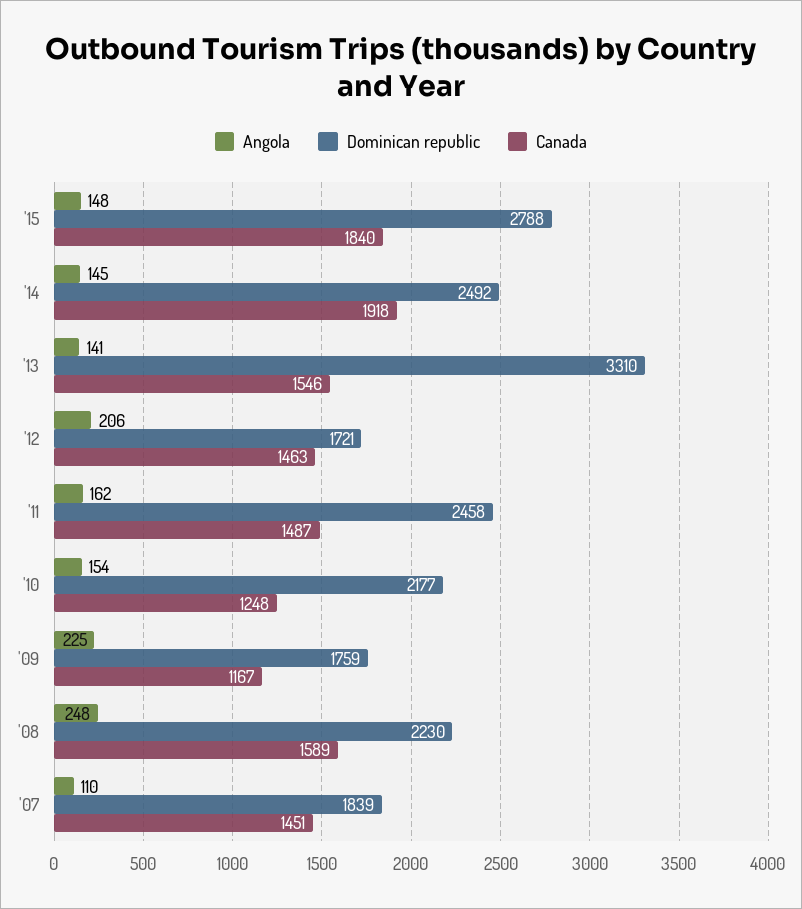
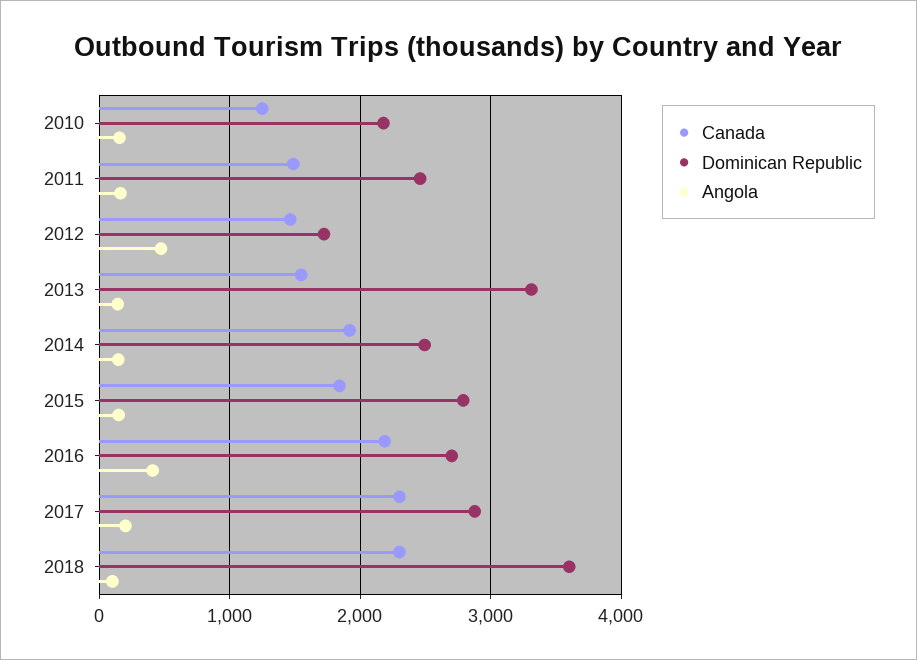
Angola, '12: 206 -> 500
Angola, '09: 225 -> none
Dominican republic, '09: 1759 -> none
Canada, '09: 1167 -> none
Angola, '08: 248 -> none
Dominican republic, '08: 2230 -> none
Canada, '08: 1589 -> none
Angola, '07: 110 -> none
Dominican republic, '07: 1839 -> none
Canada, '07: 1451 -> none
Canada, 2016: none -> 2200
Dominican republic, 2016: none -> 2700
Angola, 2016: none -> 400
Canada, 2017: none -> 2300
Dominican republic, 2017: none -> 2900
Angola, 2017: none -> 200
Canada, 2018: none -> 2300
Dominican republic, 2018: none -> 3600
Angola, 2018: none -> 100

